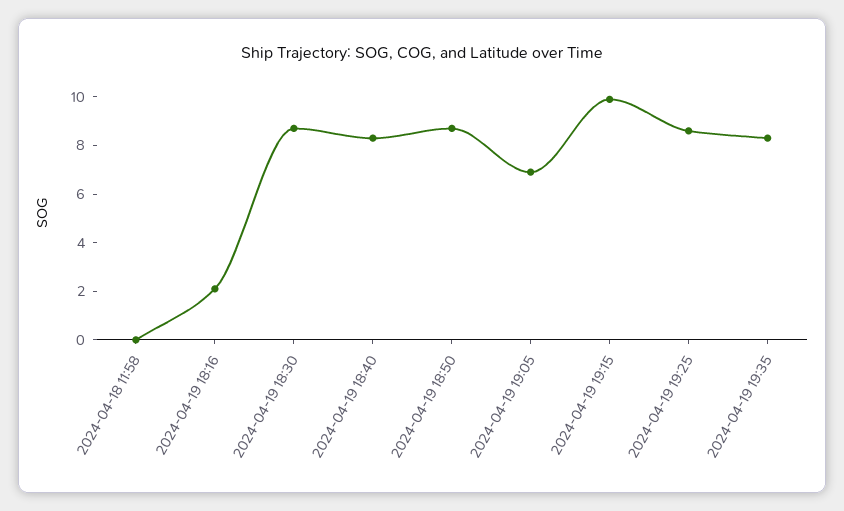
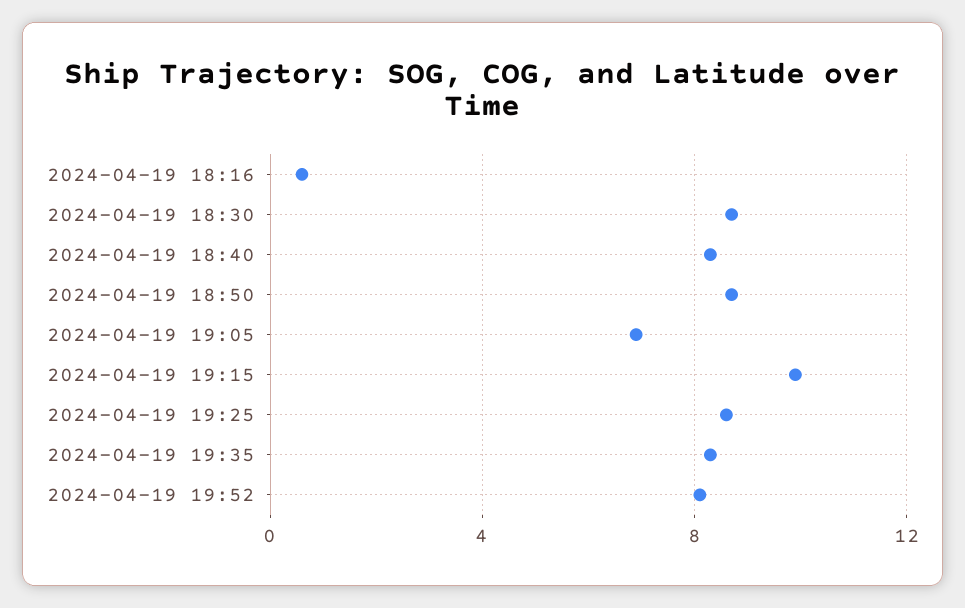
2024-04-18 11:58: 0 -> none
2024-04-19 18:16: 2 -> 0.5
2024-04-19 19:52: none -> 8

